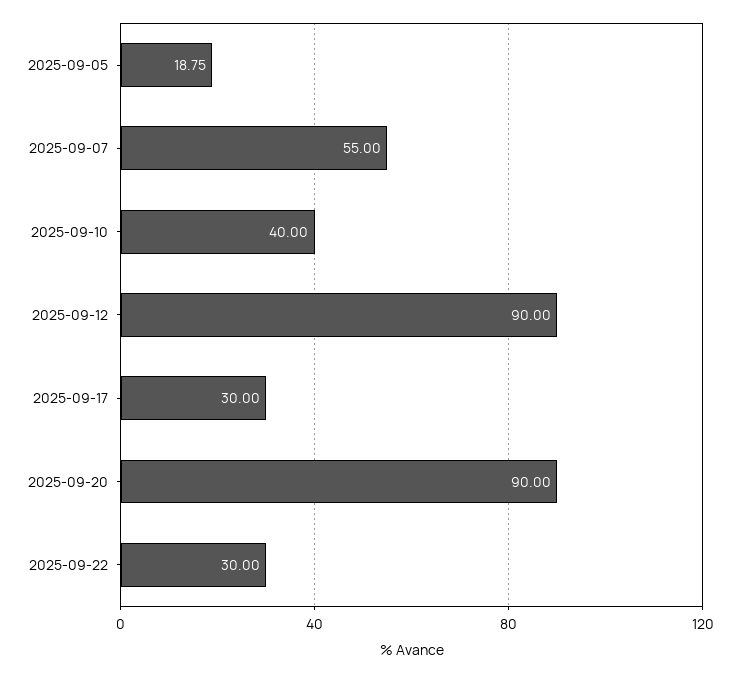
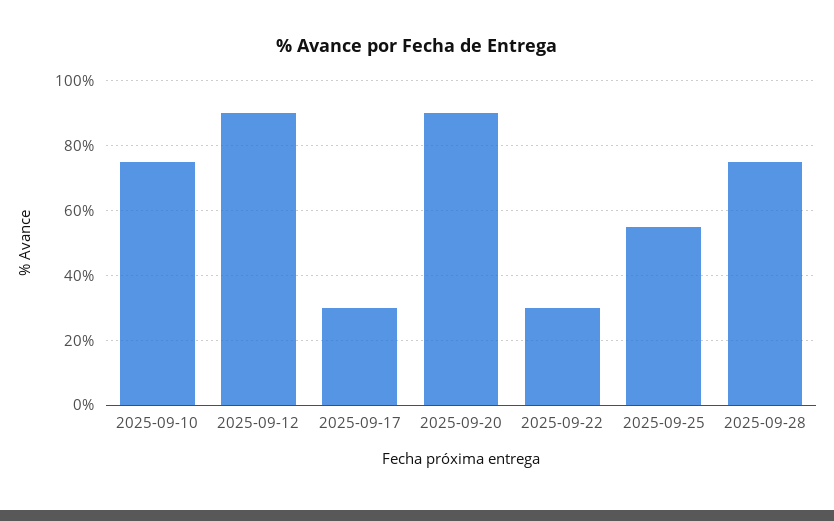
2025-09-05: 18.75 -> none
2025-09-07: 55 -> none
2025-09-10: 40 -> 75
2025-09-25: none -> 55
2025-09-28: none -> 75

